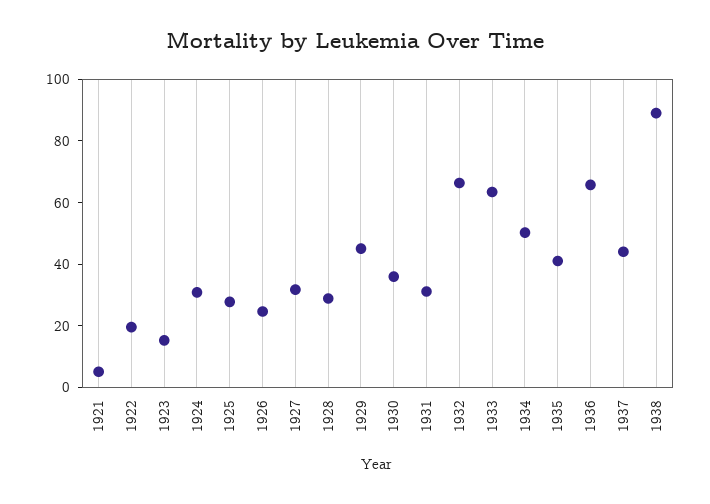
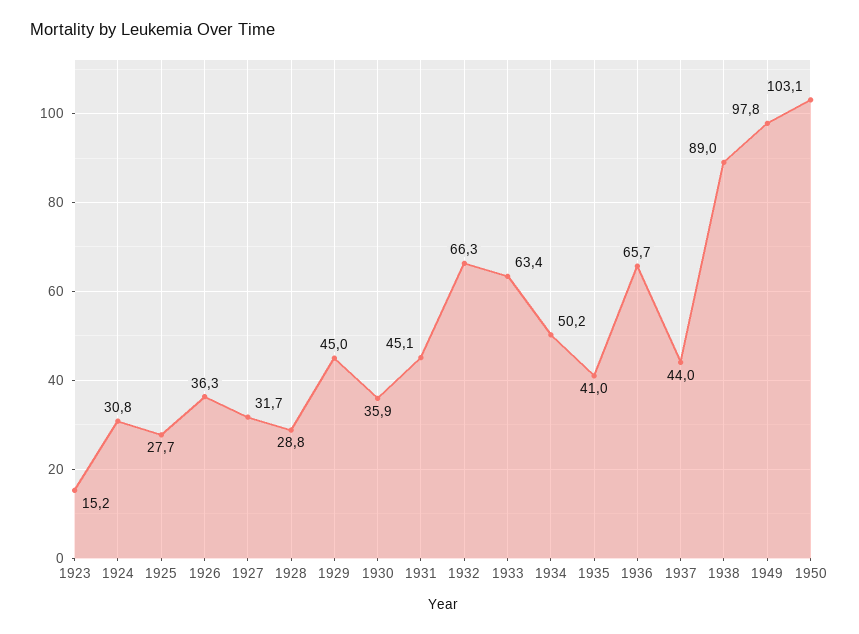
1921: 5 -> none
1922: 20 -> none
1926: 25 -> 36.3
1931: 30 -> 45.1
1949: none -> 97.8
1950: none -> 103.1

